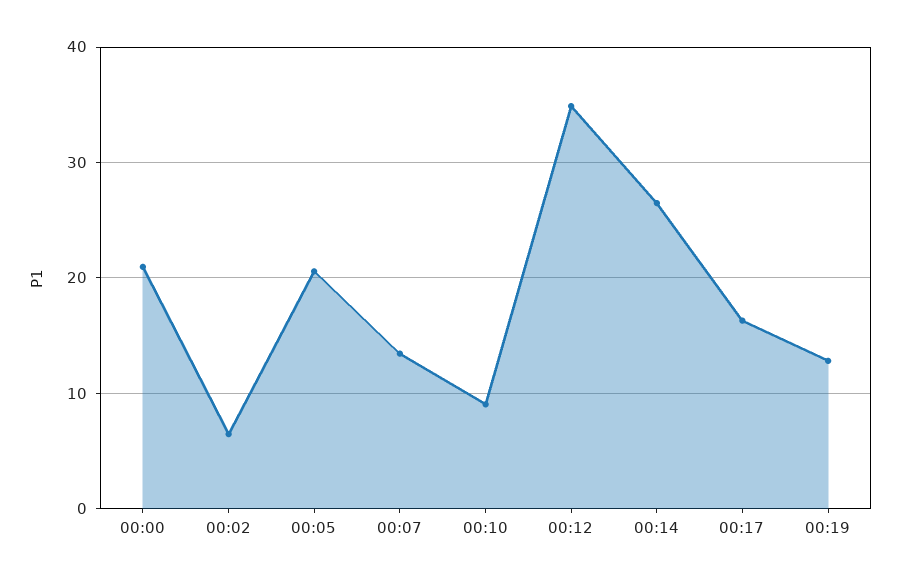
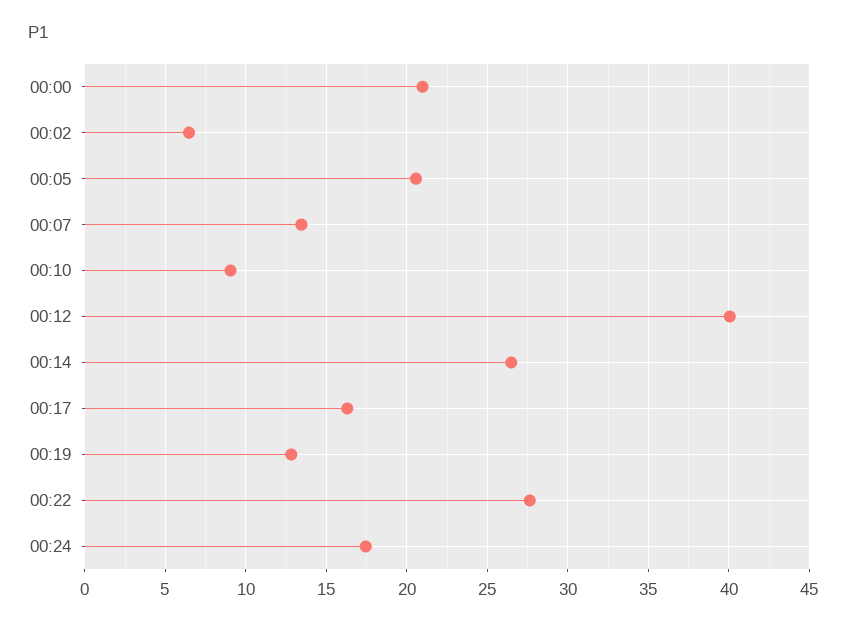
00:12: 35 -> 40
00:22: none -> 27.5
00:24: none -> 17.5

